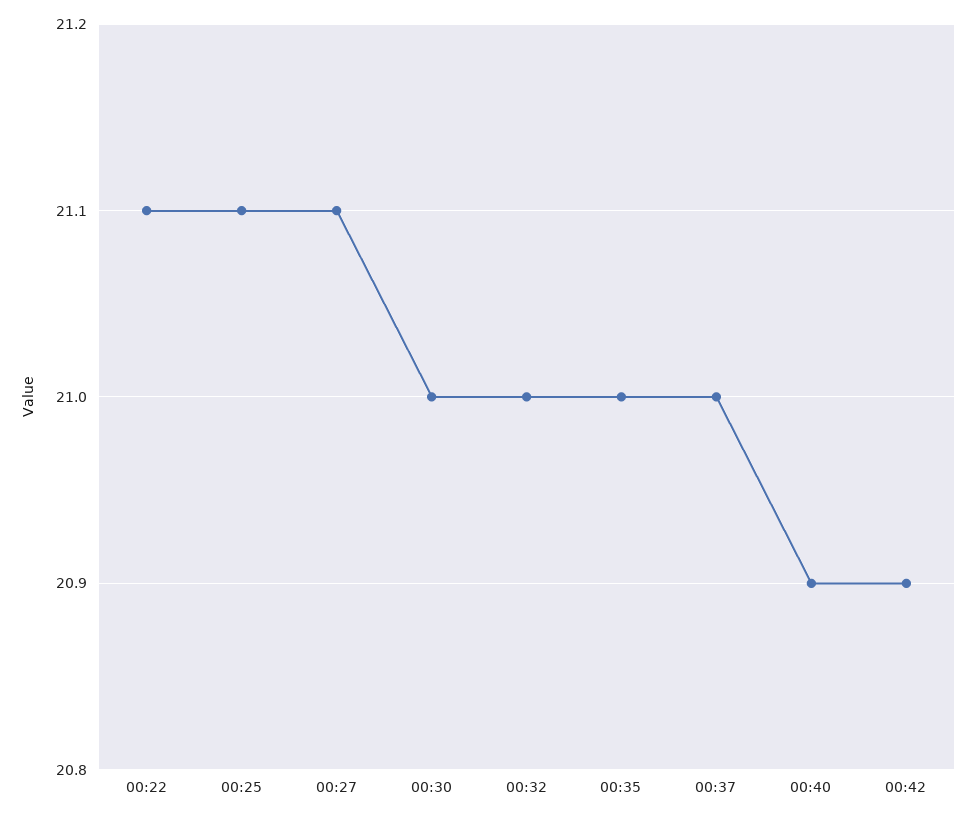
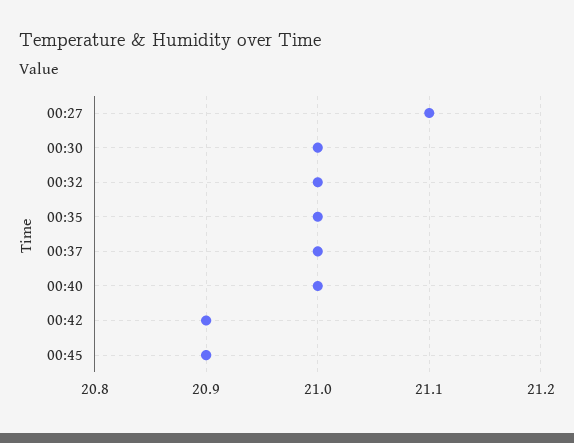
00:22: 21.1 -> none
00:25: 21.1 -> none
00:40: 20.9 -> 21
00:45: none -> 20.9

